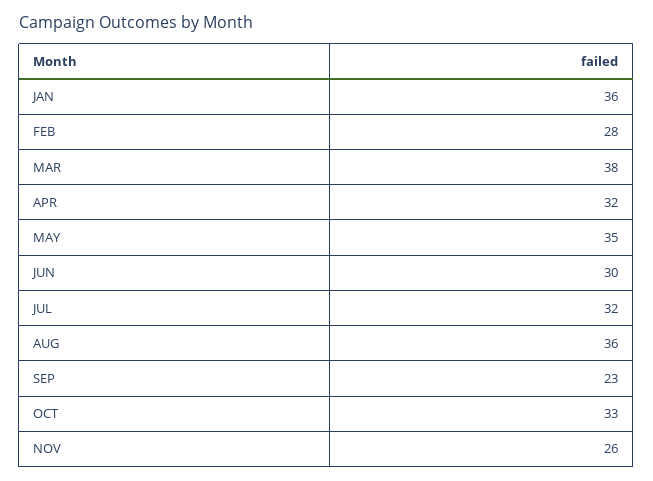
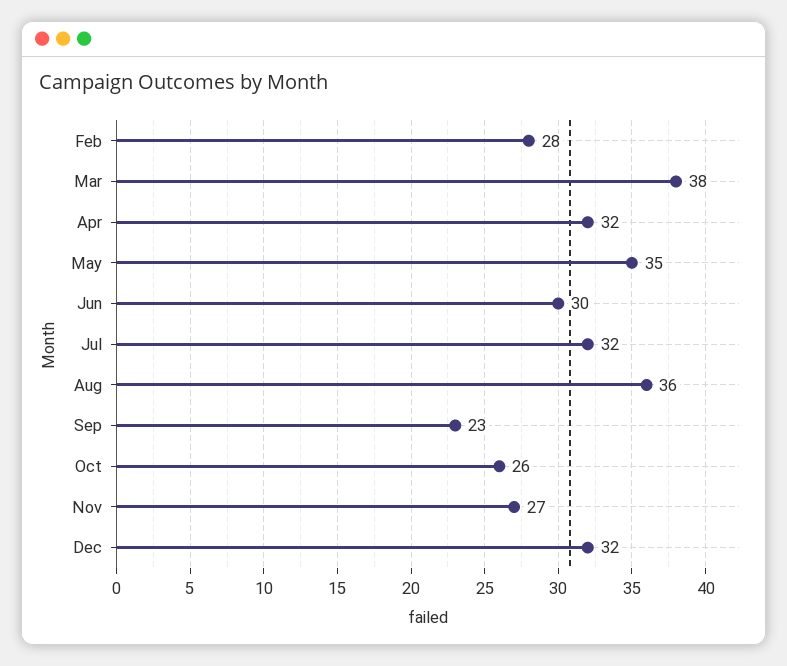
JAN: 36 -> none
OCT: 33 -> 26
NOV: 26 -> 27
Dec: none -> 32

